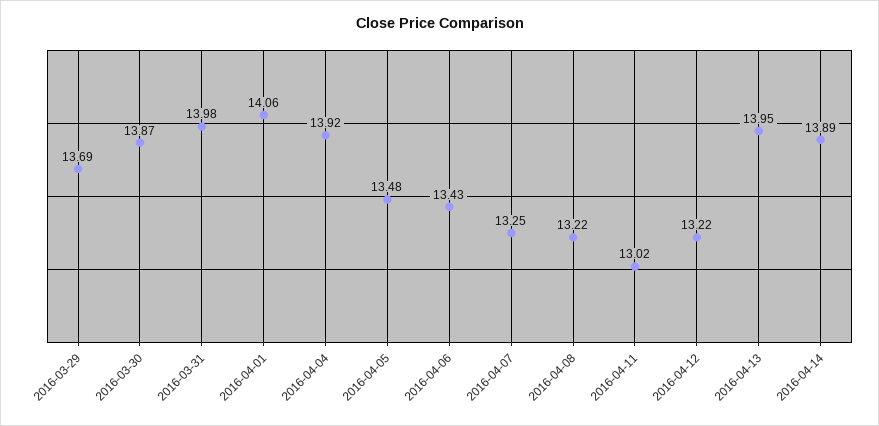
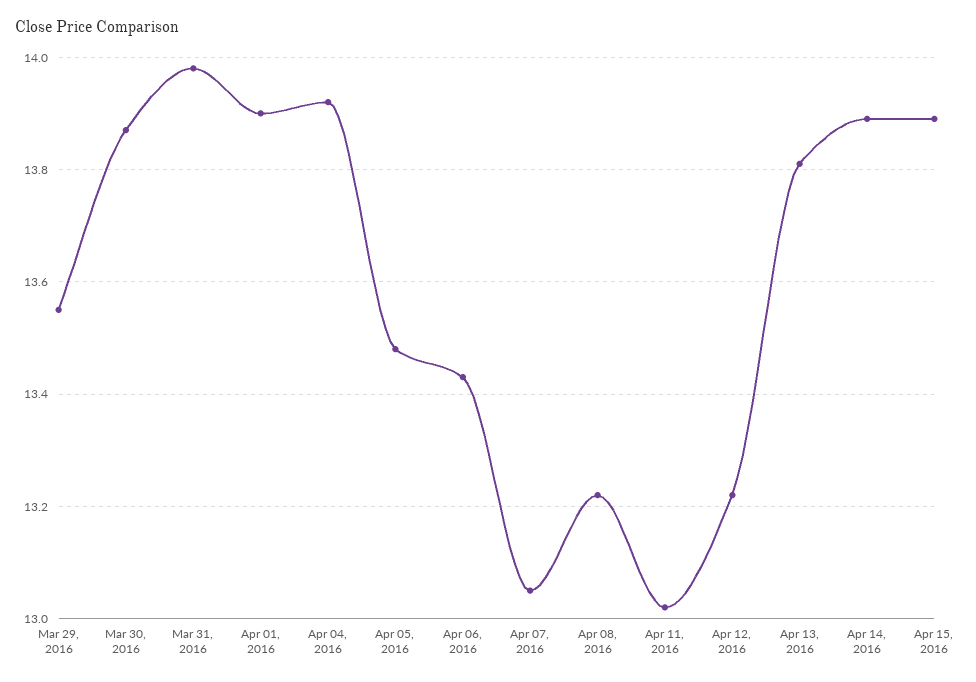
2016-03-29: 13.69 -> 13.55
2016-04-01: 14.06 -> 13.9
2016-04-07: 13.25 -> 13.05
2016-04-13: 13.95 -> 13.8
Apr 15, 2016: none -> 13.9

